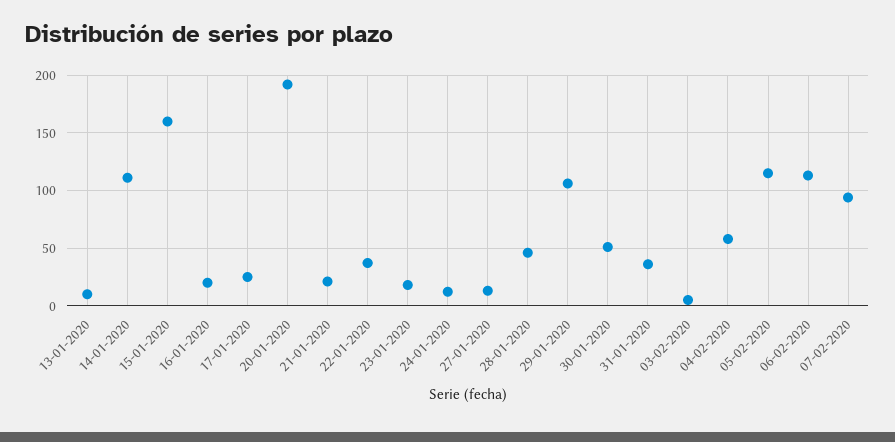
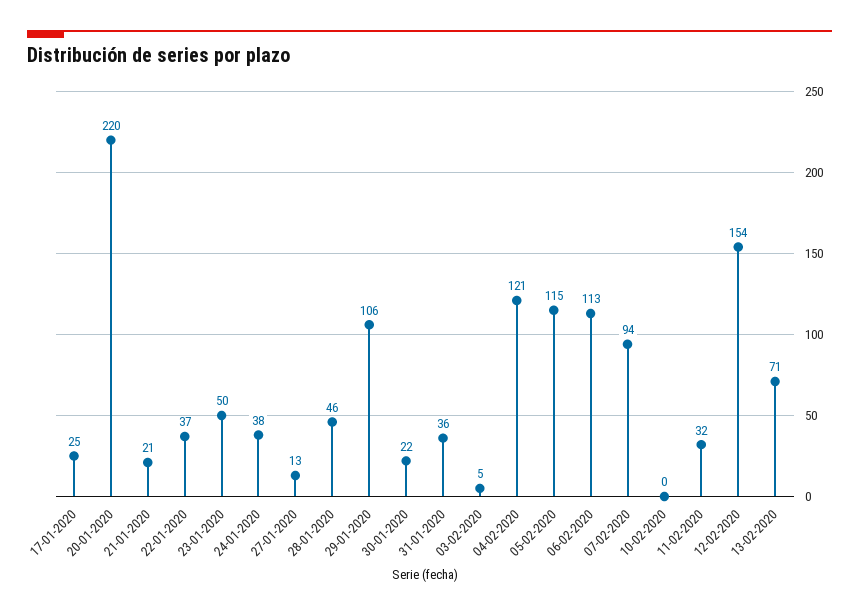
13-01-2020: 10 -> none
14-01-2020: 110 -> none
15-01-2020: 160 -> none
16-01-2020: 20 -> none
20-01-2020: 190 -> 220
23-01-2020: 20 -> 50
24-01-2020: 10 -> 38
30-01-2020: 50 -> 22
04-02-2020: 60 -> 121
10-02-2020: none -> 0
11-02-2020: none -> 32
12-02-2020: none -> 154
13-02-2020: none -> 71

